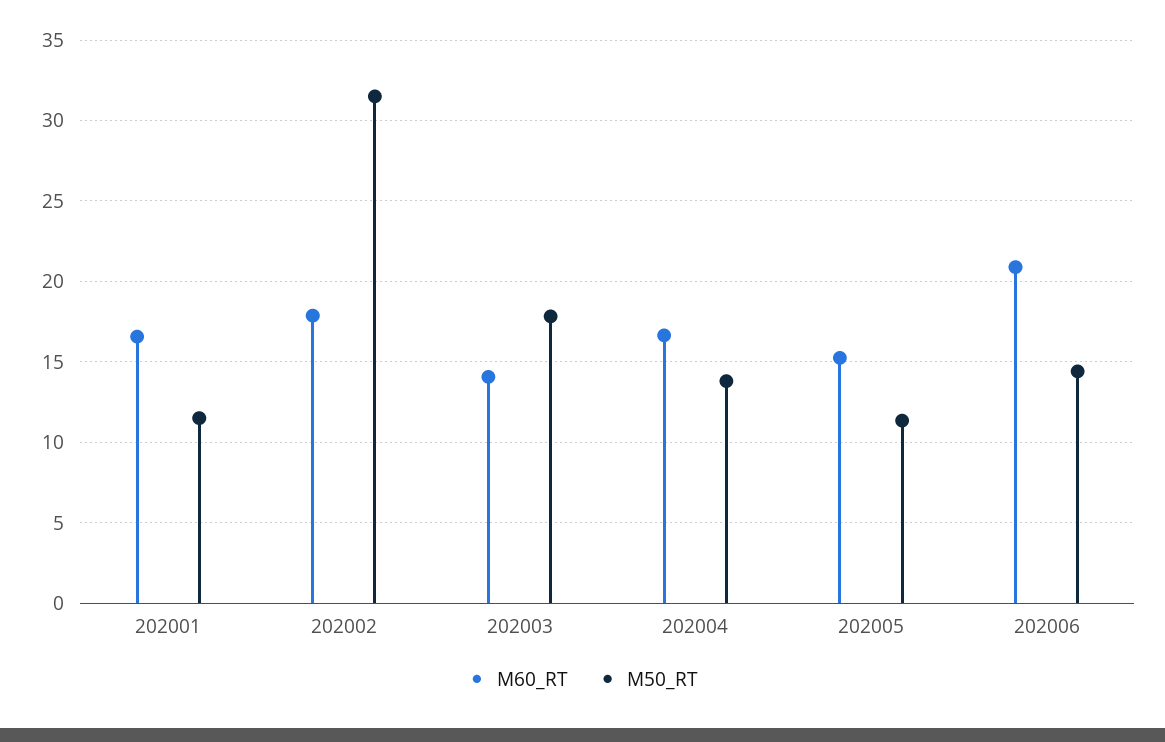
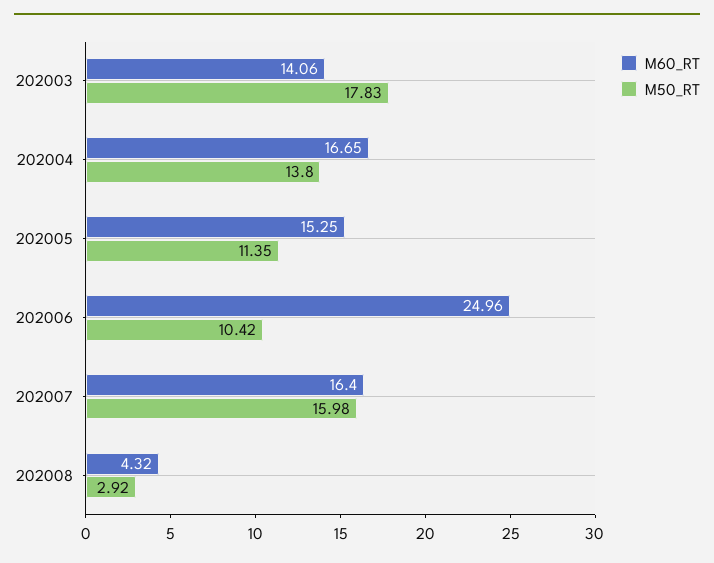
M60_RT, 202001: 16.5 -> none
M50_RT, 202001: 11.5 -> none
M60_RT, 202002: 18 -> none
M50_RT, 202002: 31.5 -> none
M60_RT, 202006: 21 -> 24.96
M50_RT, 202006: 14.5 -> 10.42
M60_RT, 202007: none -> 16.4
M50_RT, 202007: none -> 15.98
M60_RT, 202008: none -> 4.32
M50_RT, 202008: none -> 2.92

